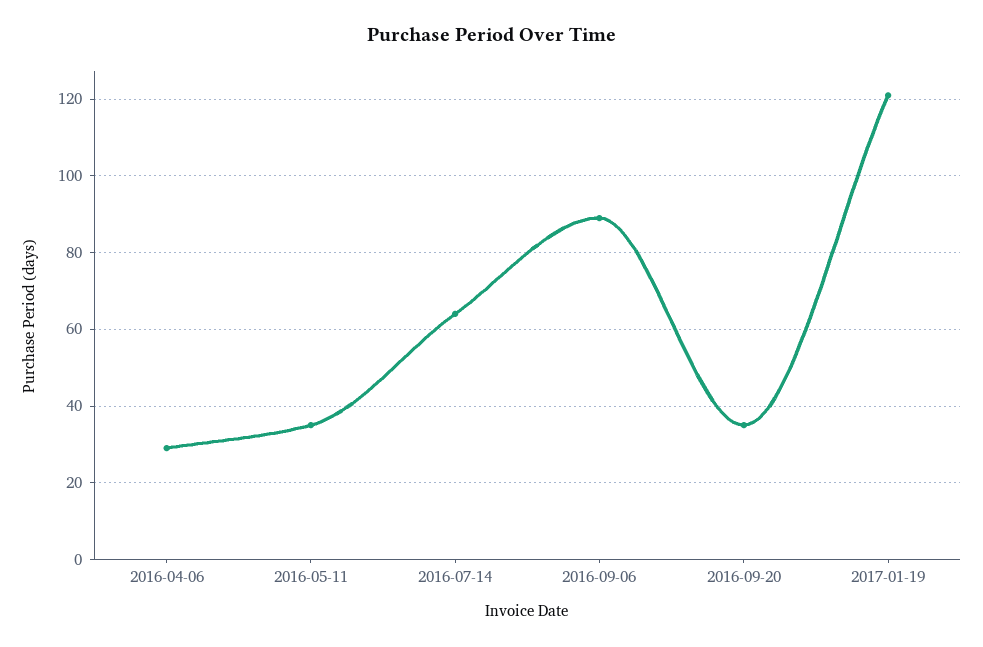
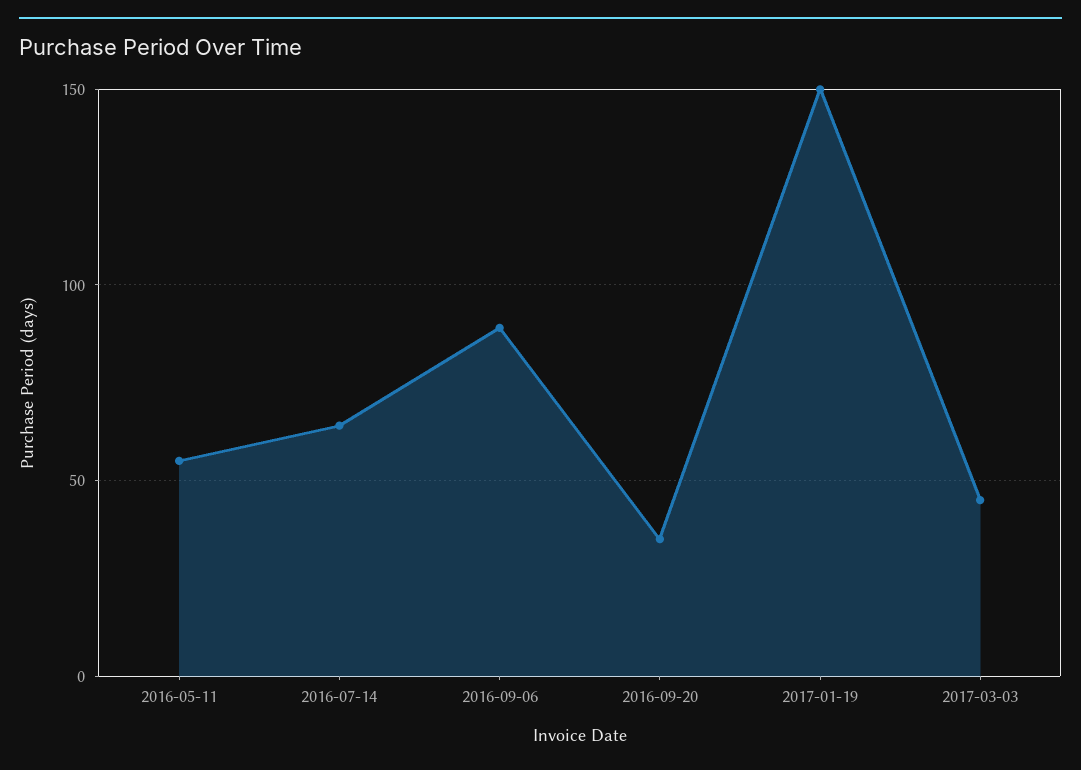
2016-04-06: 30 -> none
2016-05-11: 35 -> 55
2017-01-19: 120 -> 150
2017-03-03: none -> 45

